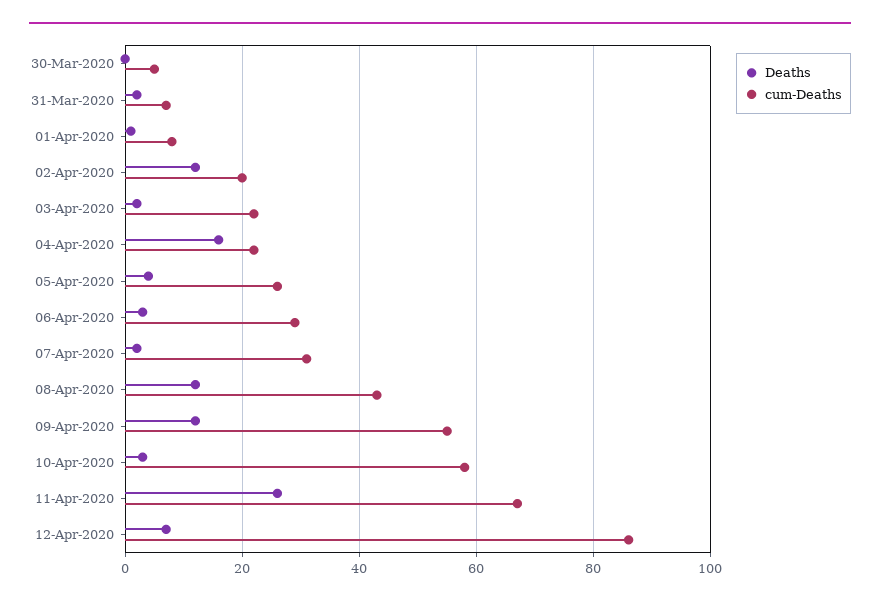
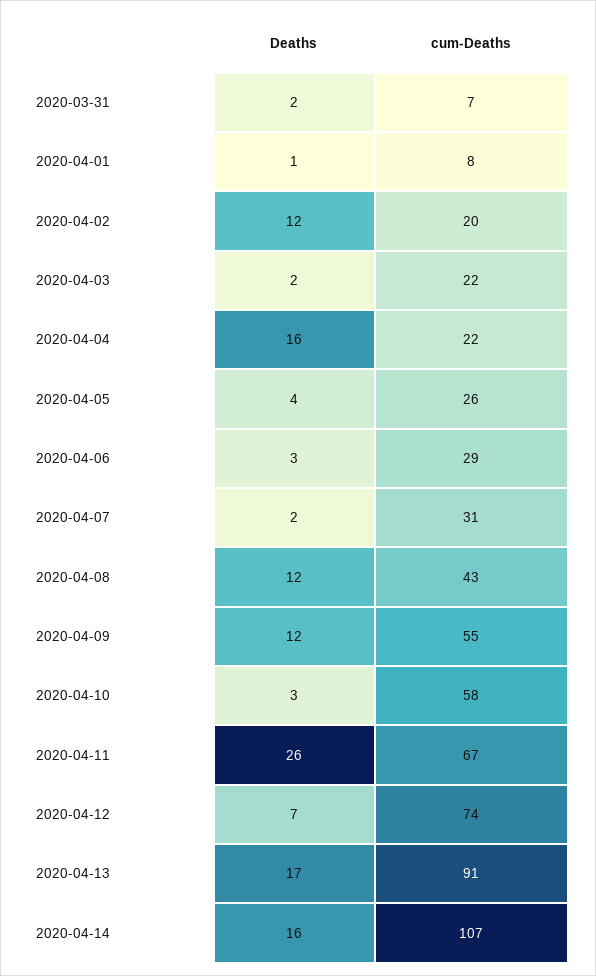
Deaths, 30-Mar-2020: 0 -> none
cum-Deaths, 30-Mar-2020: 5 -> none
cum-Deaths, 12-Apr-2020: 85 -> 74
Deaths, 2020-04-13: none -> 17
cum-Deaths, 2020-04-13: none -> 91
Deaths, 2020-04-14: none -> 16
cum-Deaths, 2020-04-14: none -> 107

